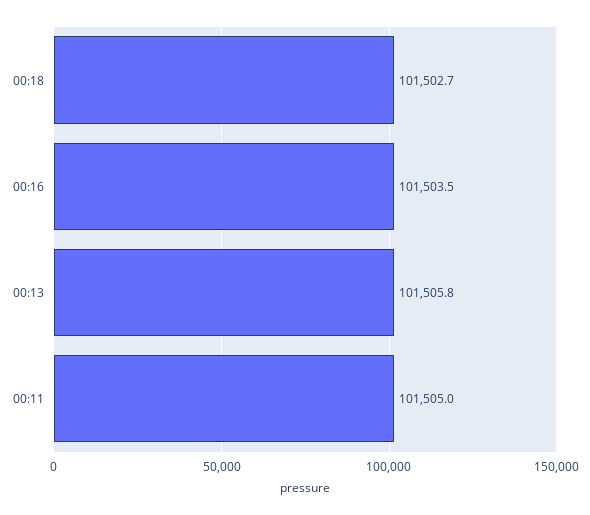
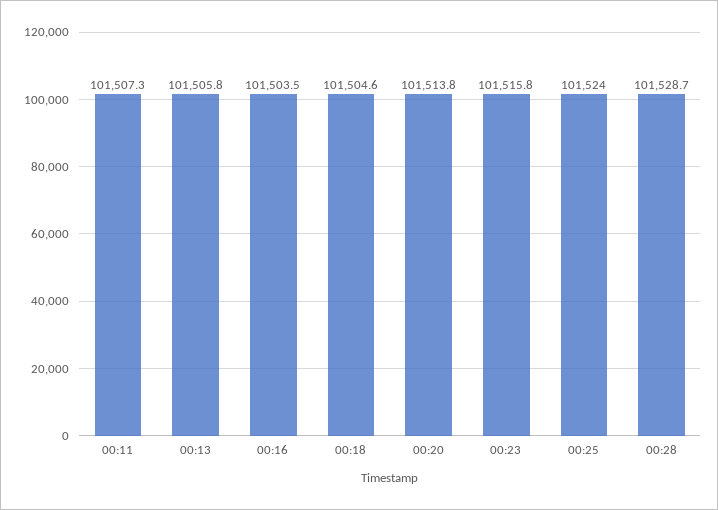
00:18: 101502.7 -> 101504.6
00:11: 101505 -> 101507.3
00:20: none -> 101513.8
00:23: none -> 101515.8
00:25: none -> 101524
00:28: none -> 101528.7

